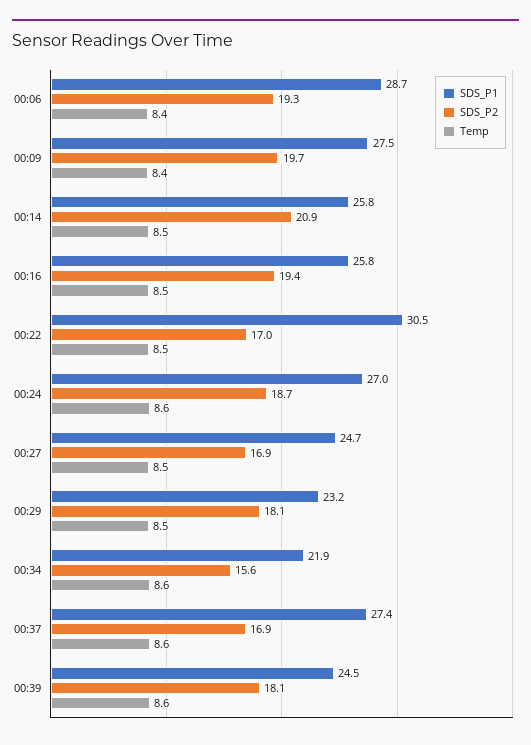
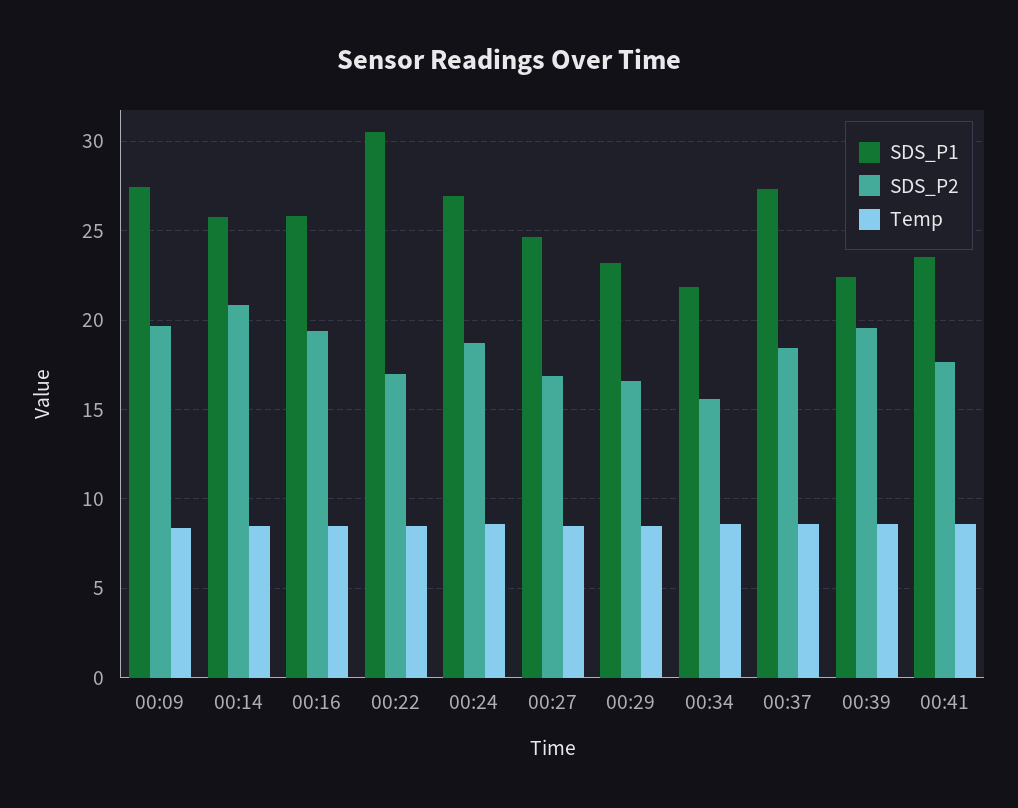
SDS_P1, 00:06: 28.7 -> none
SDS_P2, 00:06: 19.3 -> none
Temp, 00:06: 8.4 -> none
SDS_P2, 00:29: 18.1 -> 16.5
SDS_P2, 00:37: 16.9 -> 18.5
SDS_P1, 00:39: 24.5 -> 22.5
SDS_P2, 00:39: 18.1 -> 19.5
SDS_P1, 00:41: none -> 23.5
SDS_P2, 00:41: none -> 17.5
Temp, 00:41: none -> 8.5

